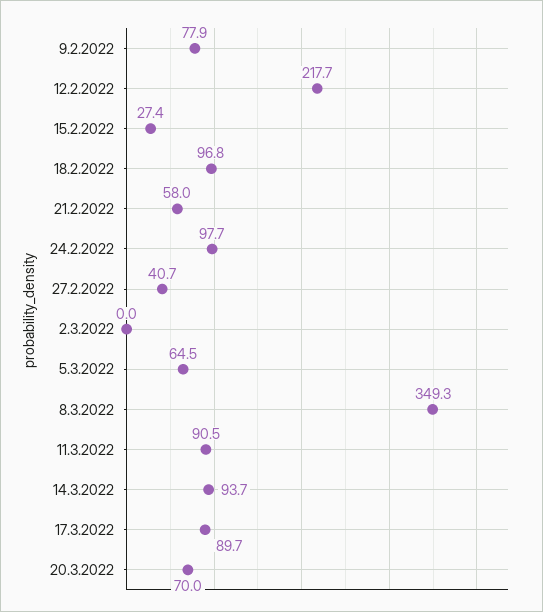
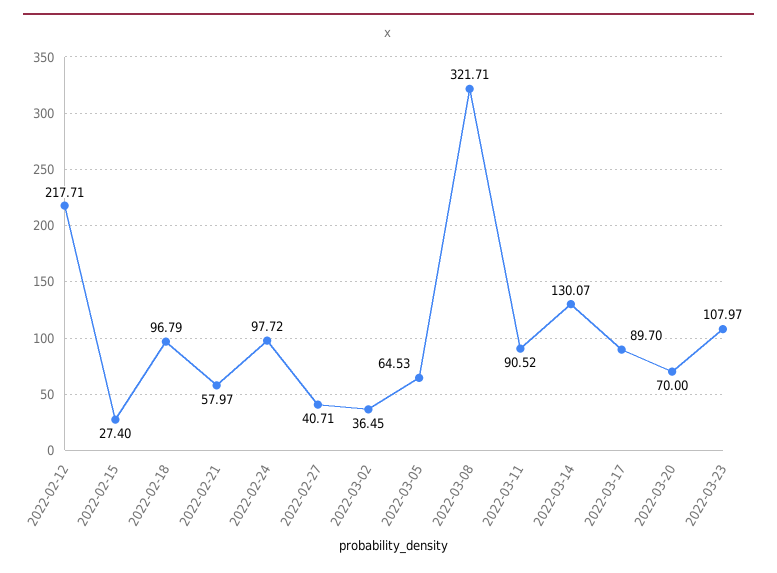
9.2.2022: 77.9 -> none
2.3.2022: 0 -> 36.45
8.3.2022: 349.3 -> 321.71
14.3.2022: 93.7 -> 130.07
2022-03-23: none -> 107.97

